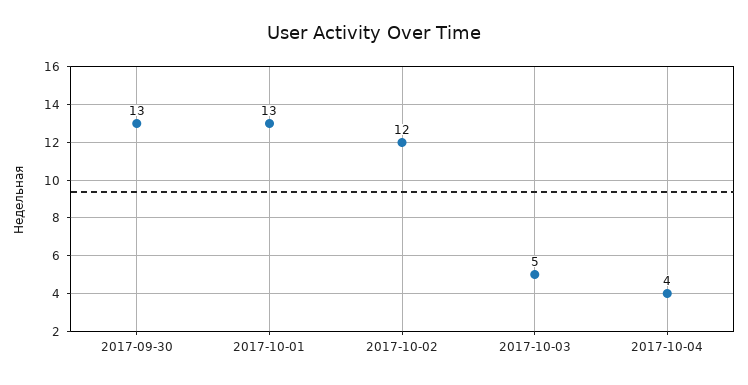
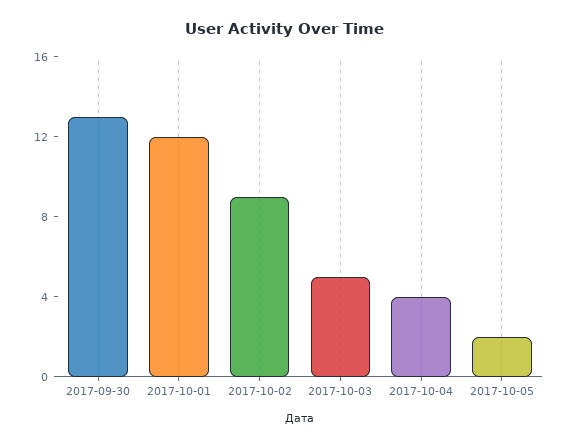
2017-10-01: 13 -> 12
2017-10-02: 12 -> 9
2017-10-05: none -> 2

